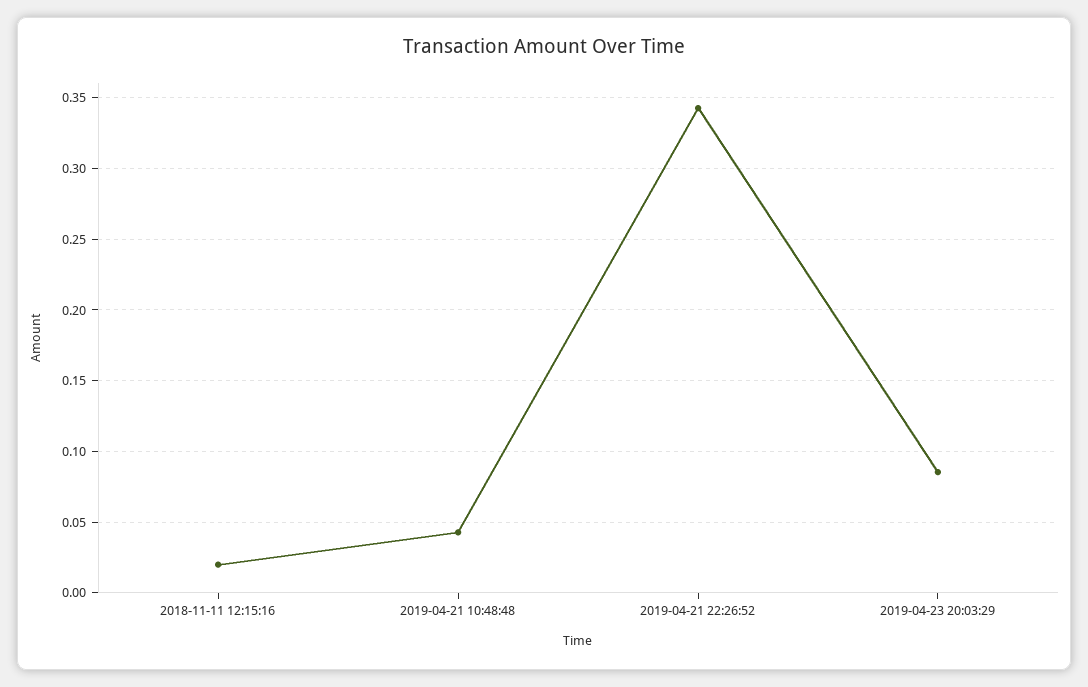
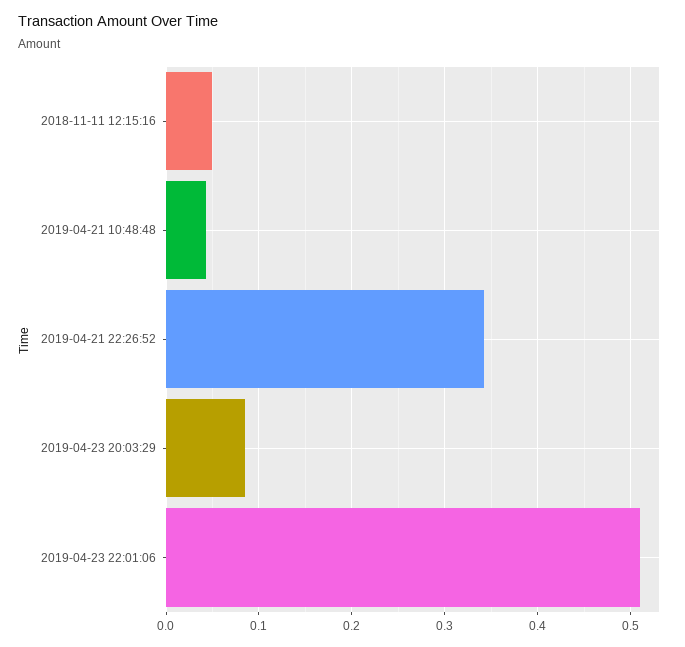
2018-11-11 12:15:16: 0.02 -> 0.05
2019-04-23 22:01:06: none -> 0.51

